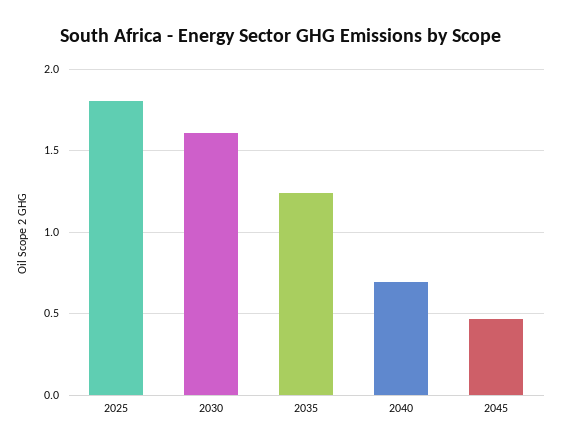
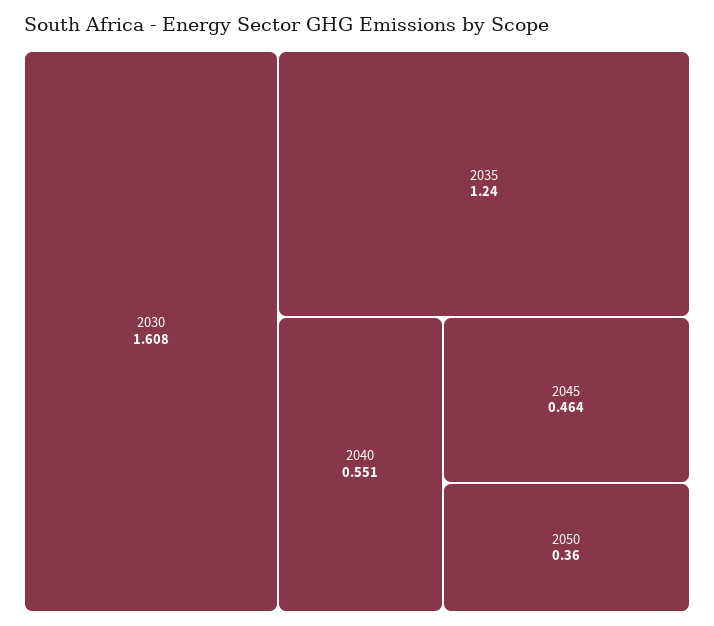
2025: 1.8 -> none
2040: 0.7 -> 0.551
2050: none -> 0.36

